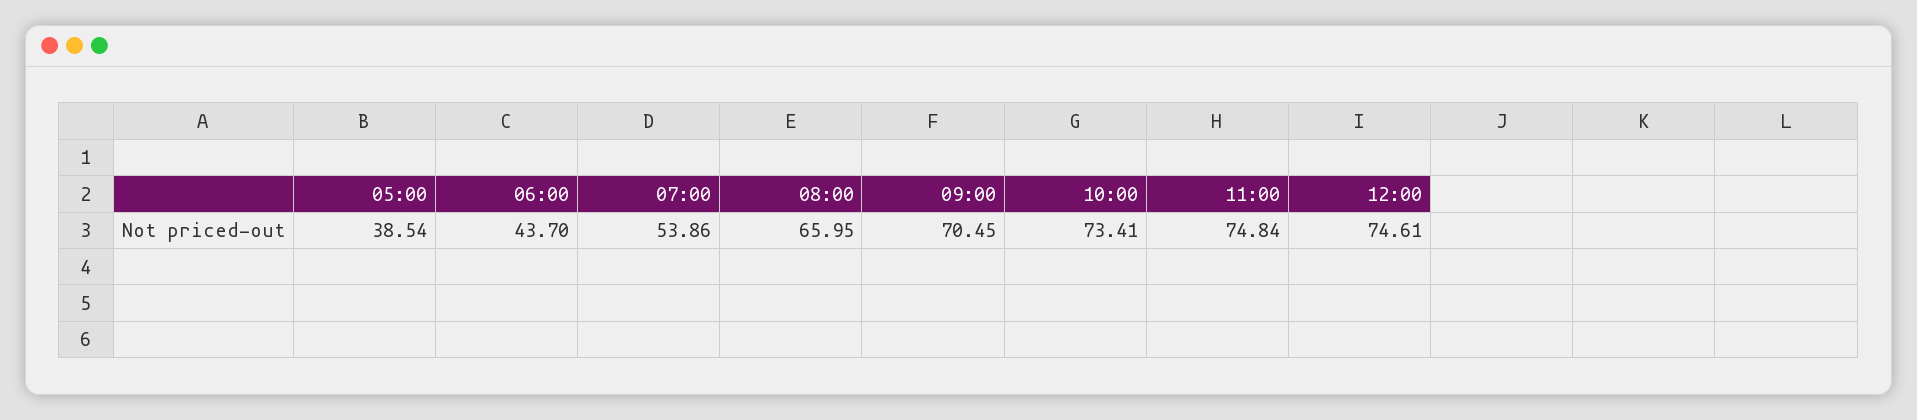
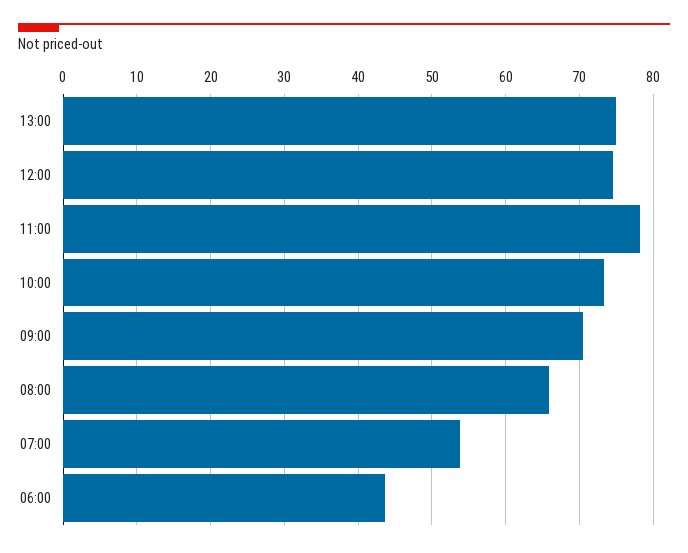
05:00: 38.54 -> none
11:00: 74.84 -> 78
13:00: none -> 75

